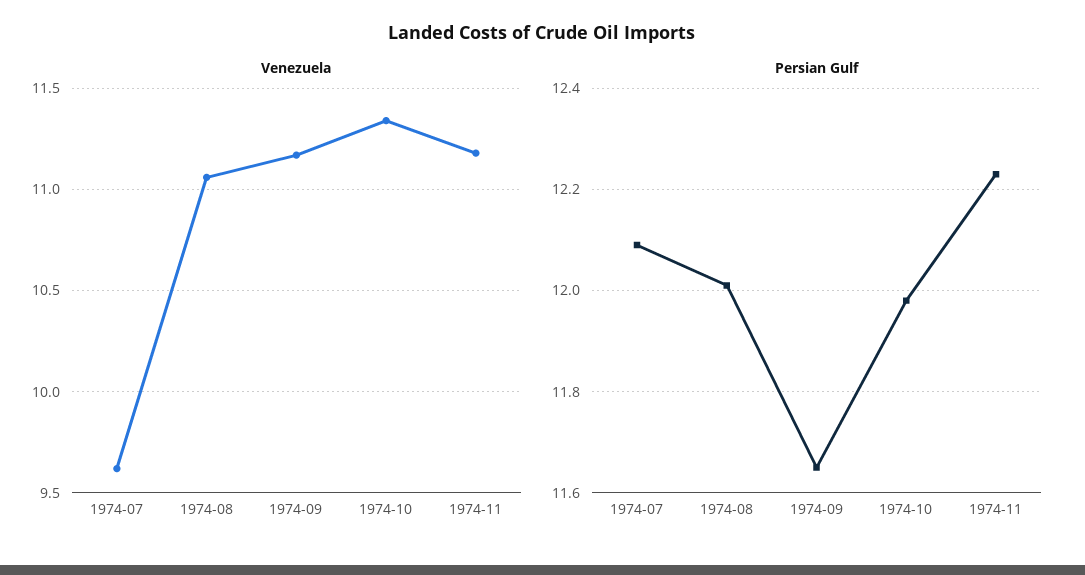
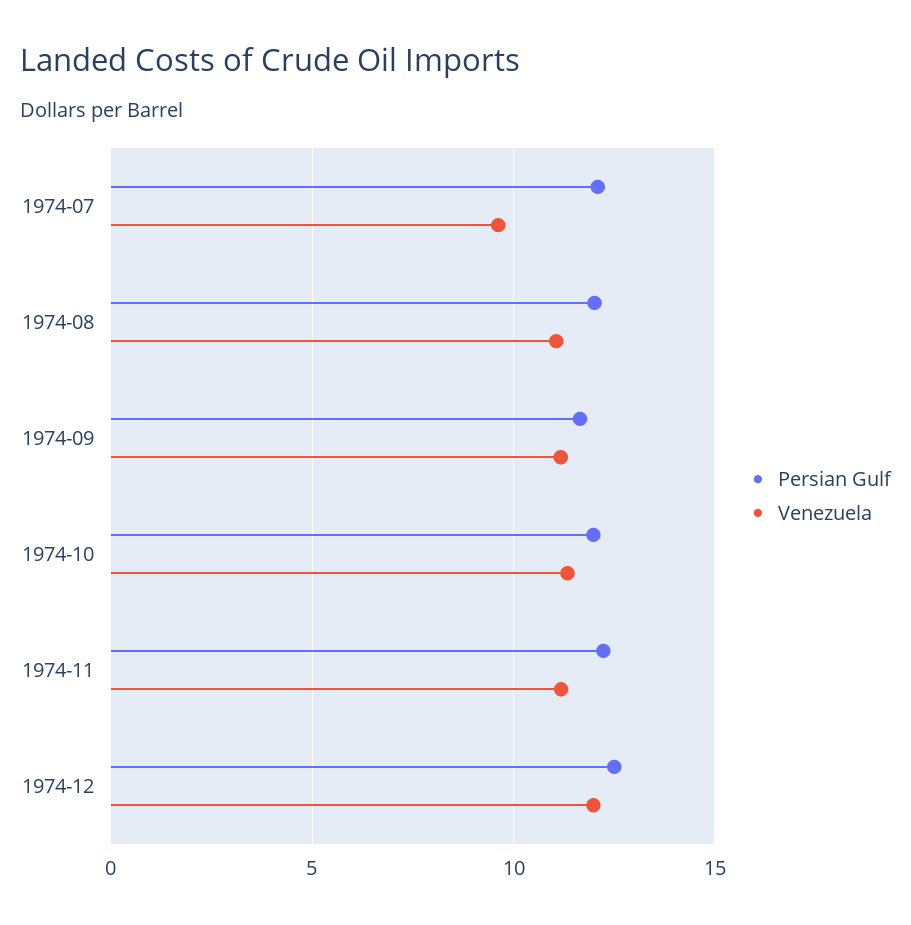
Persian Gulf, 1974-12: none -> 12.5
Venezuela, 1974-12: none -> 12

